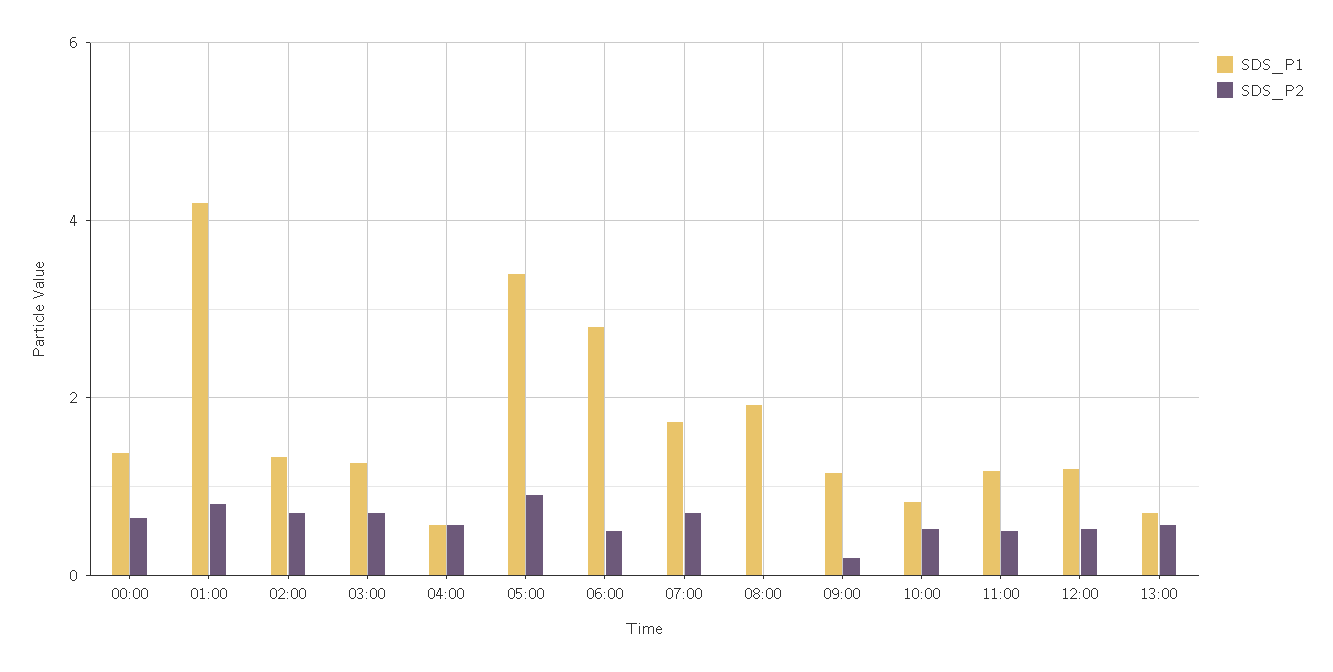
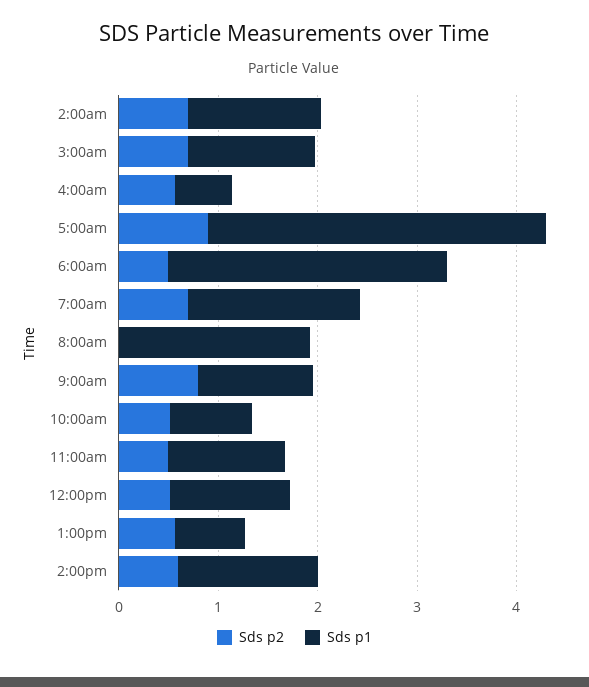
SDS_P1, 00:00: 1.4 -> none
SDS_P2, 00:00: 0.6 -> none
SDS_P1, 01:00: 4.2 -> none
SDS_P2, 01:00: 0.8 -> none
SDS_P2, 09:00: 0.2 -> 0.8
SDS_P2, 2:00pm: none -> 0.6
SDS_P1, 2:00pm: none -> 1.4

